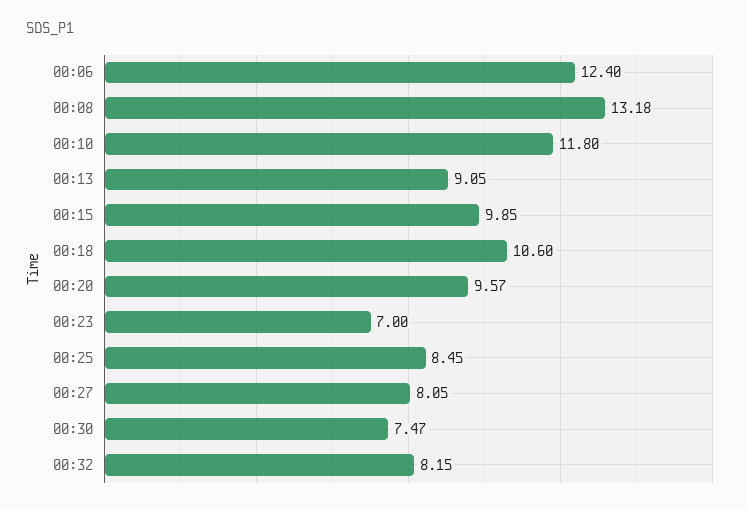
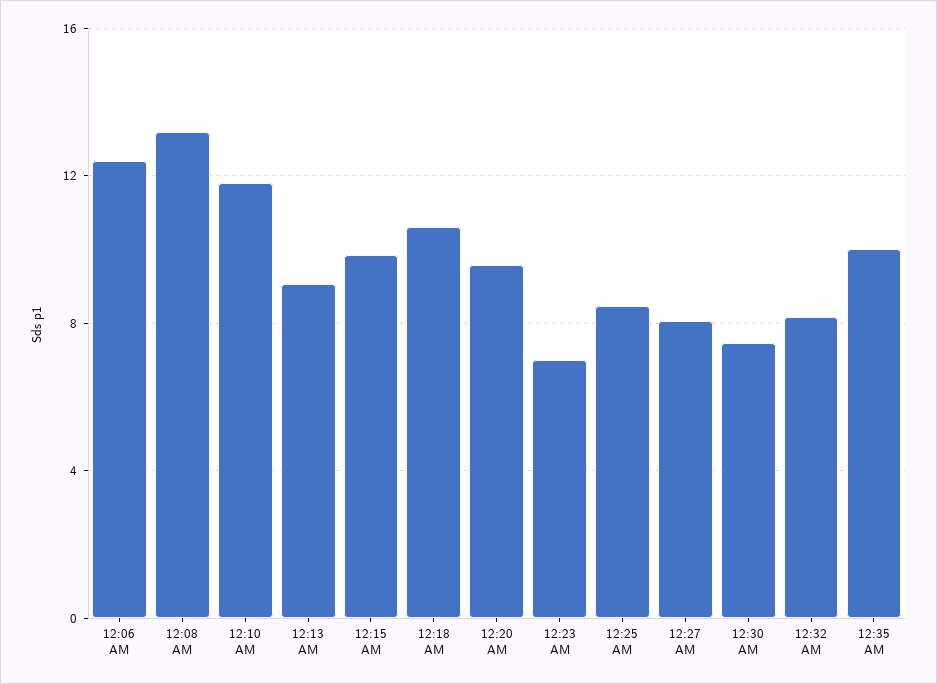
12:35 AM: none -> 10

